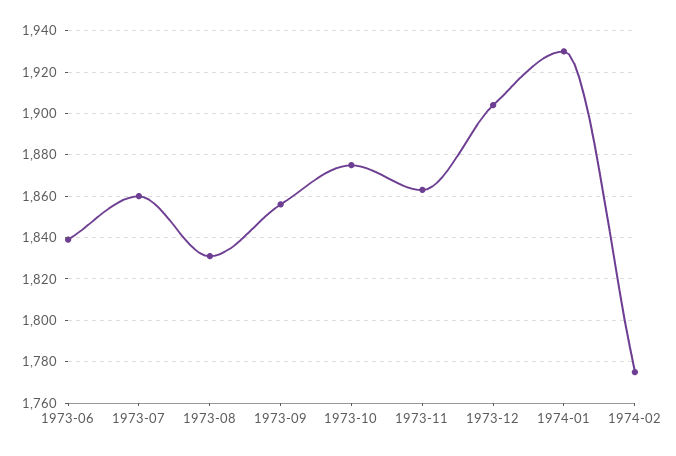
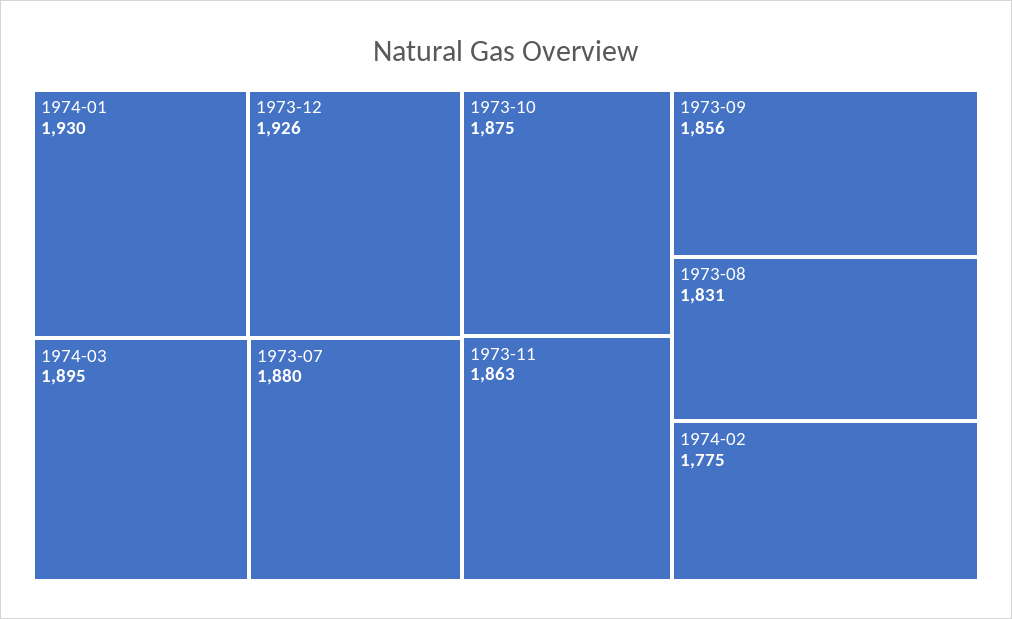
1973-06: 1840 -> none
1973-07: 1860 -> 1880
1973-12: 1905 -> 1926
1974-03: none -> 1895

